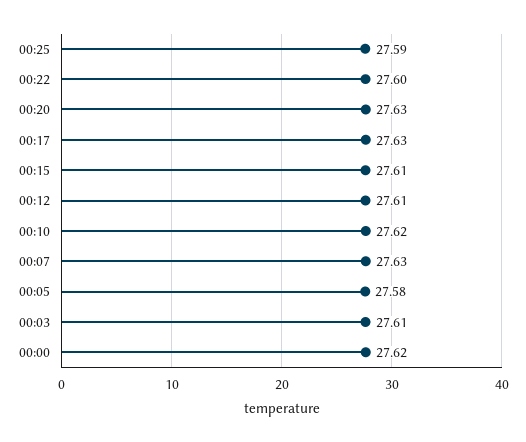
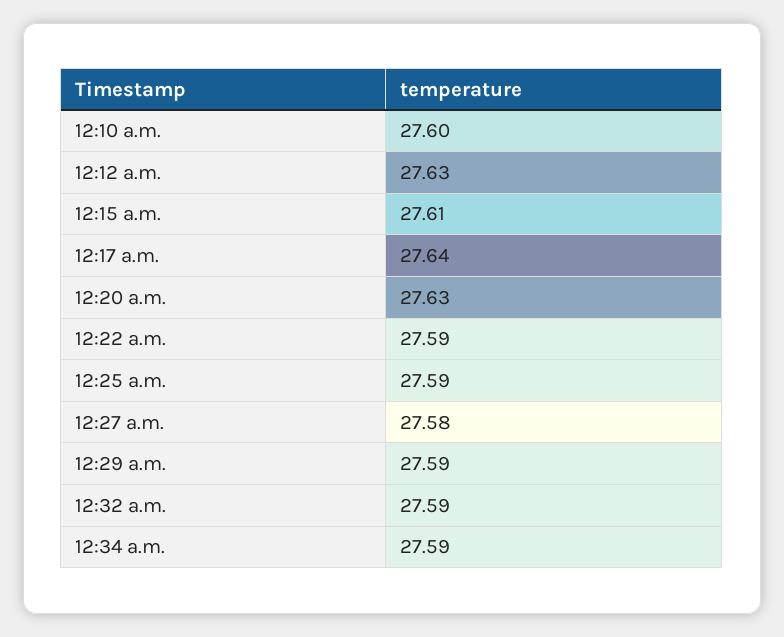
00:22: 27.6 -> 27.59
00:17: 27.63 -> 27.64
00:12: 27.61 -> 27.63
00:10: 27.62 -> 27.6
00:07: 27.63 -> none
00:05: 27.58 -> none
00:03: 27.61 -> none
00:00: 27.62 -> none
12:27 a.m.: none -> 27.58
12:29 a.m.: none -> 27.59
12:32 a.m.: none -> 27.59
12:34 a.m.: none -> 27.59

